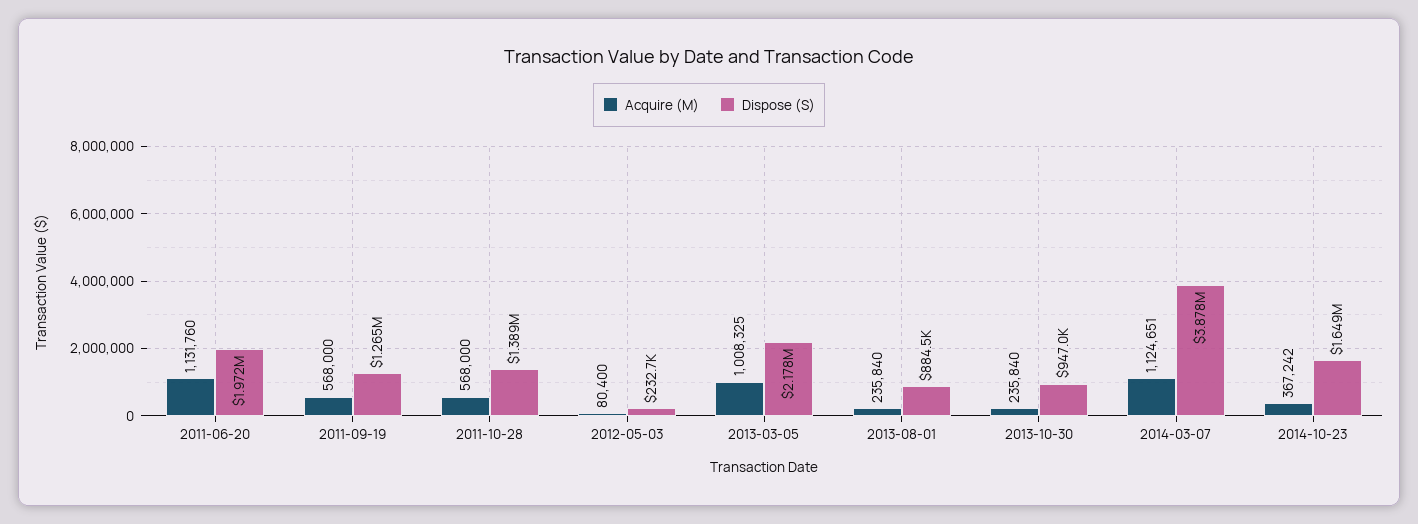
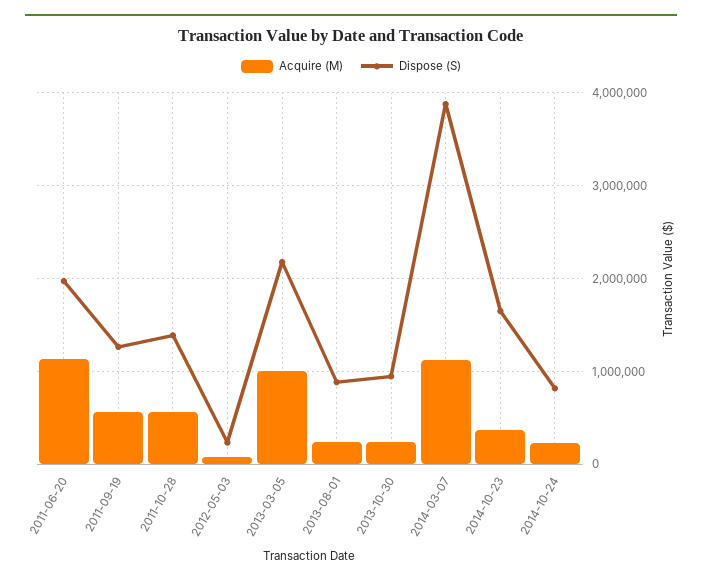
Acquire (M), 2014-10-24: none -> 200000
Dispose (S), 2014-10-24: none -> 800000

